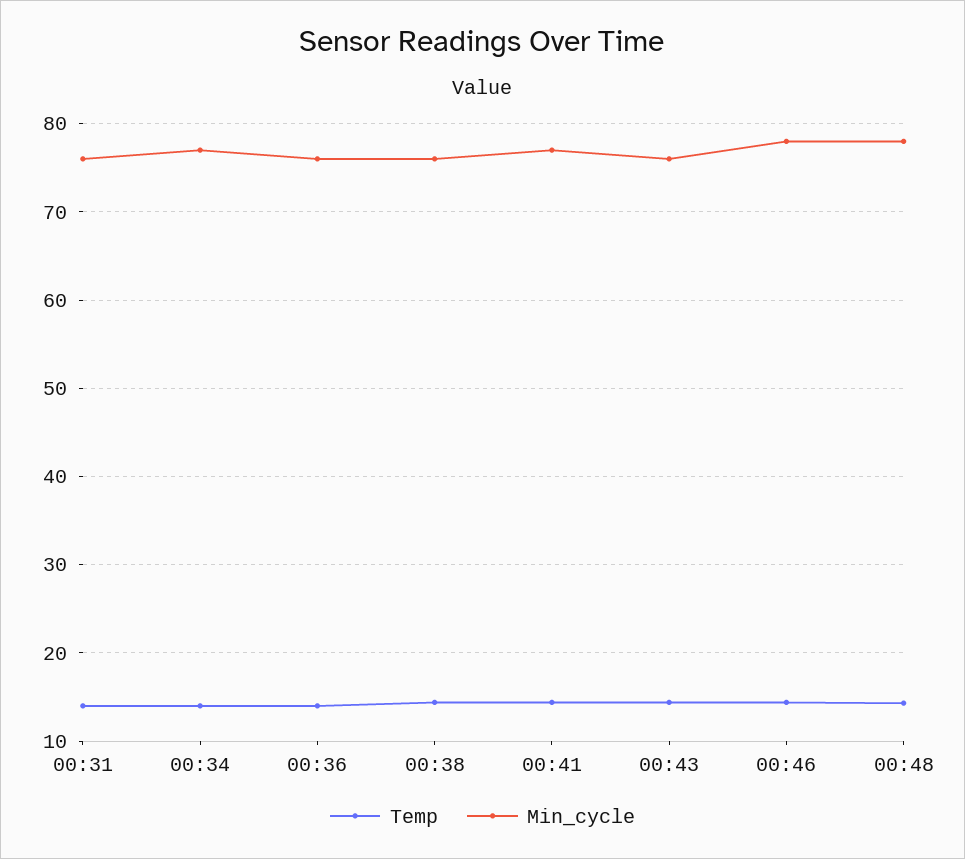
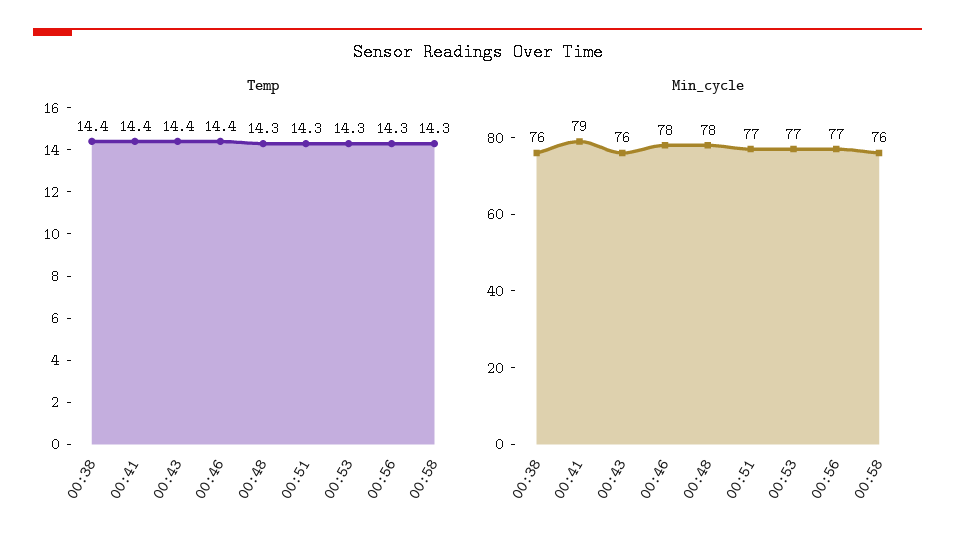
Temp, 00:31: 14 -> none
Min_cycle, 00:31: 76 -> none
Temp, 00:34: 14 -> none
Min_cycle, 00:34: 77 -> none
Temp, 00:36: 14 -> none
Min_cycle, 00:36: 76 -> none
Min_cycle, 00:41: 77 -> 79
Temp, 00:51: none -> 14.3
Temp, 00:53: none -> 14.3
Temp, 00:56: none -> 14.3
Temp, 00:58: none -> 14.3
Min_cycle, 00:51: none -> 77
Min_cycle, 00:53: none -> 77
Min_cycle, 00:56: none -> 77
Min_cycle, 00:58: none -> 76

